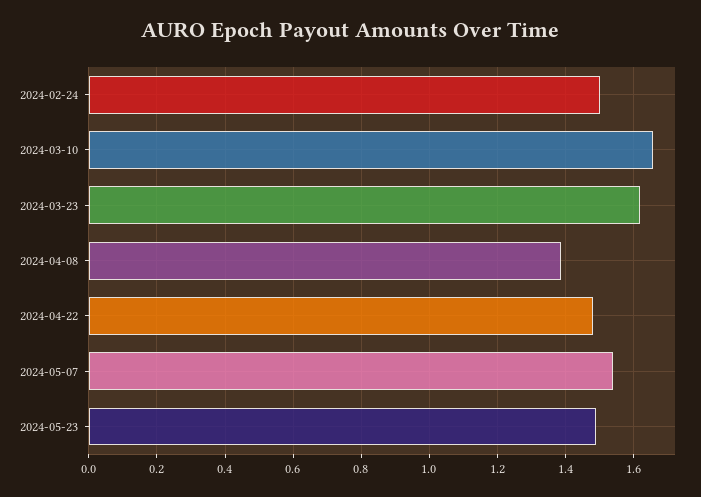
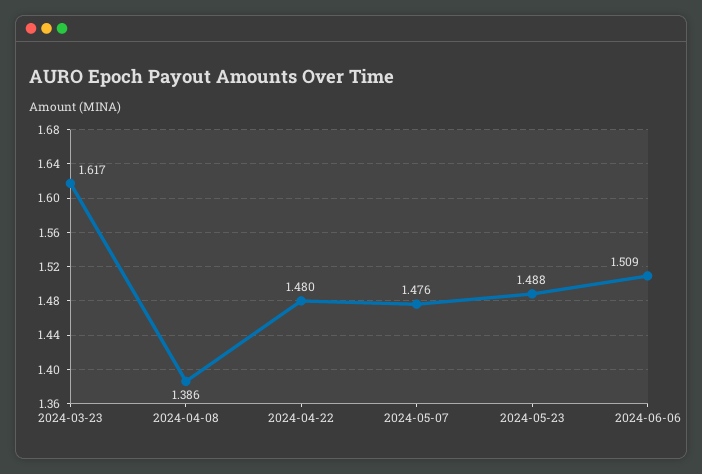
2024-02-24: 1.5 -> none
2024-03-10: 1.66 -> none
2024-05-07: 1.54 -> 1.476
2024-06-06: none -> 1.509

